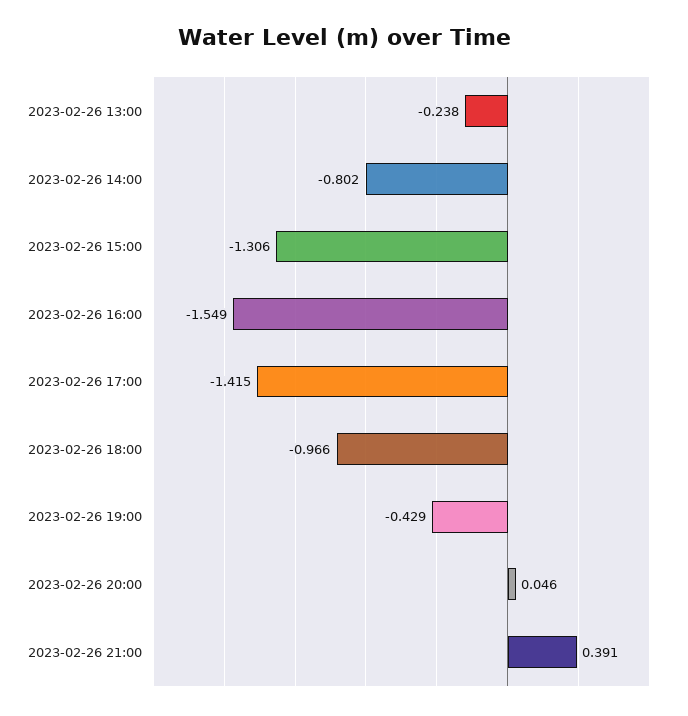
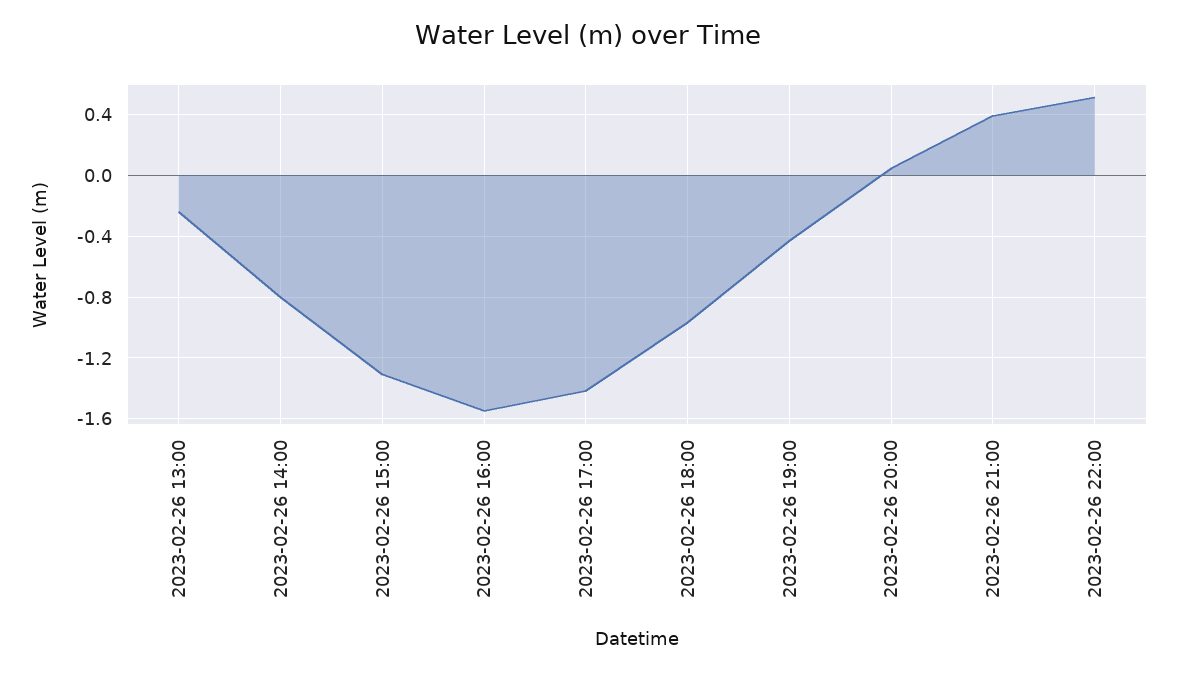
2023-02-26 22:00: none -> 0.5

